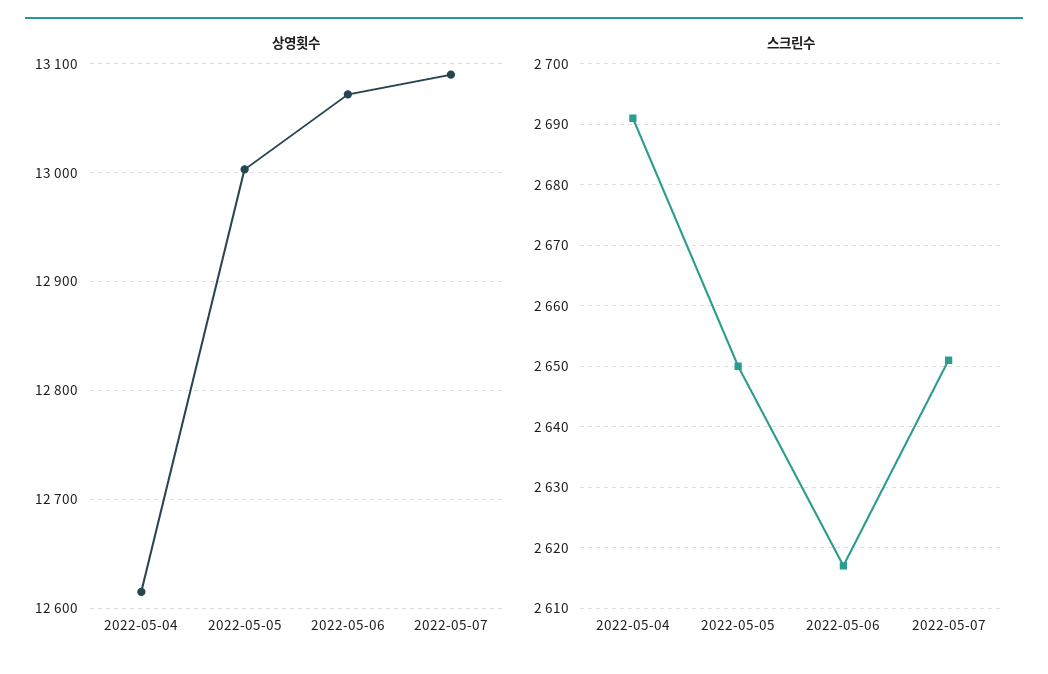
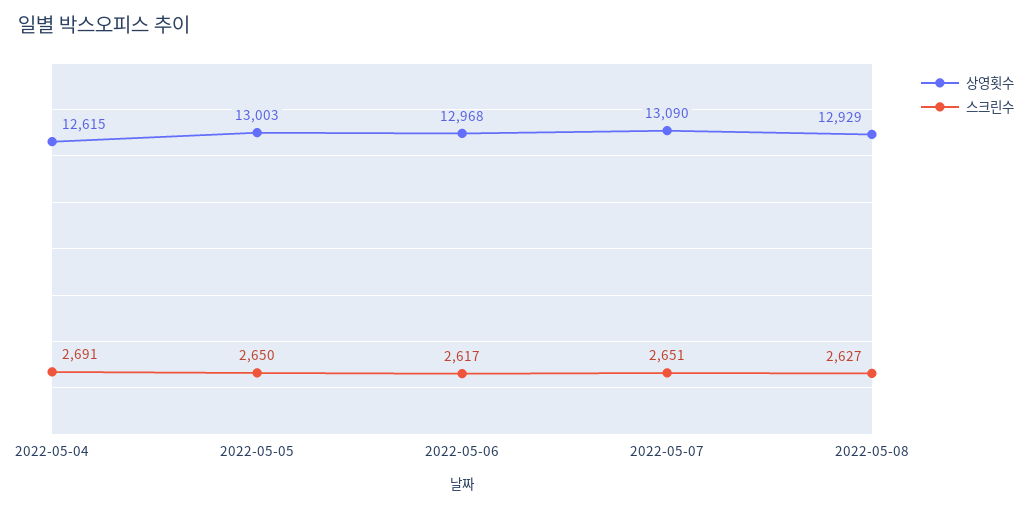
상영횟수, 2022-05-06: 13070 -> 12968
상영횟수, 2022-05-08: none -> 12929
스크린수, 2022-05-08: none -> 2627

